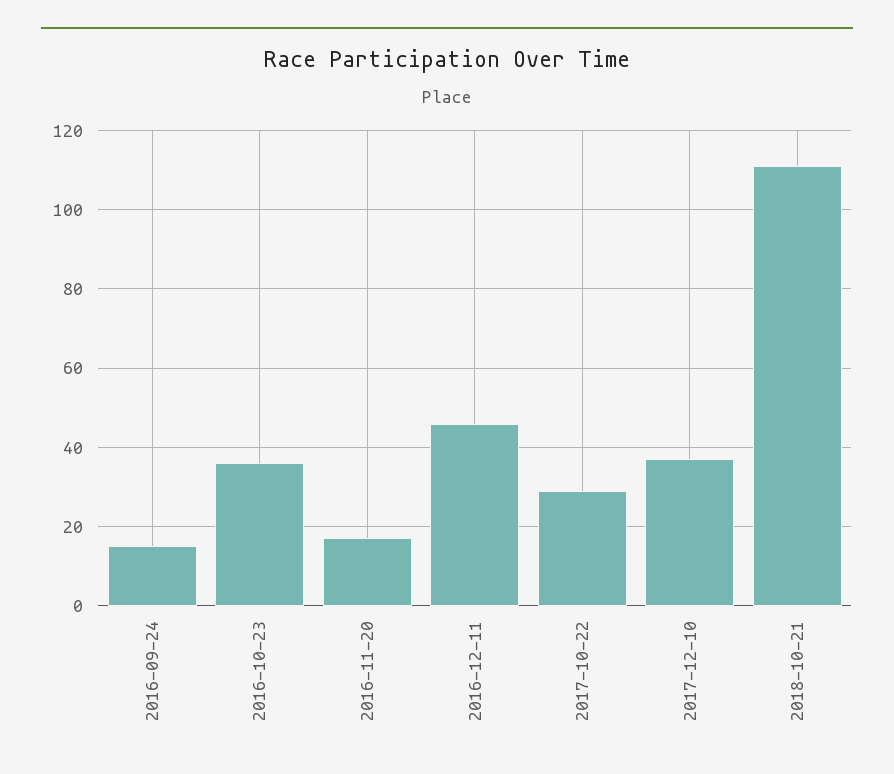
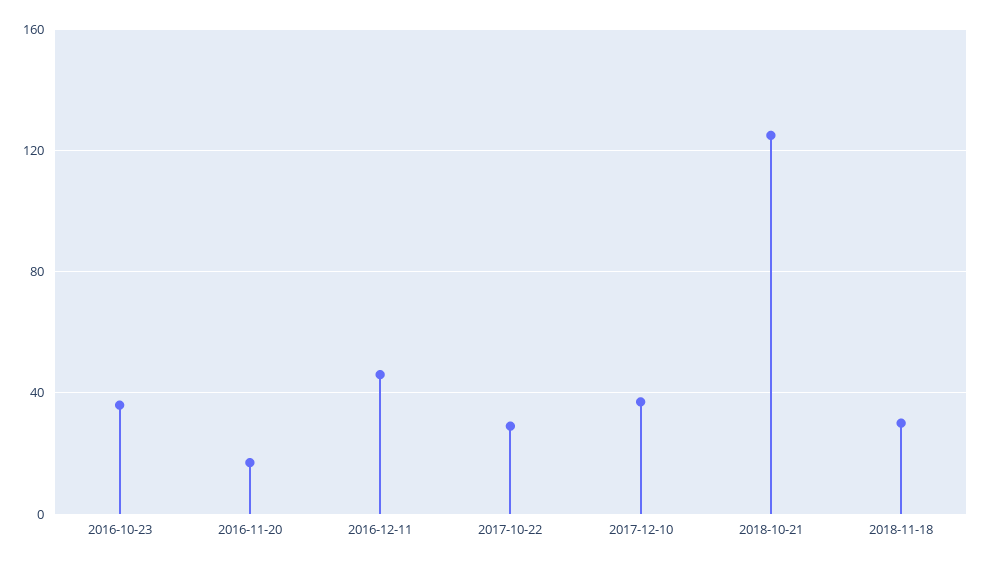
2016-09-24: 15 -> none
2018-10-21: 110 -> 125
2018-11-18: none -> 30

